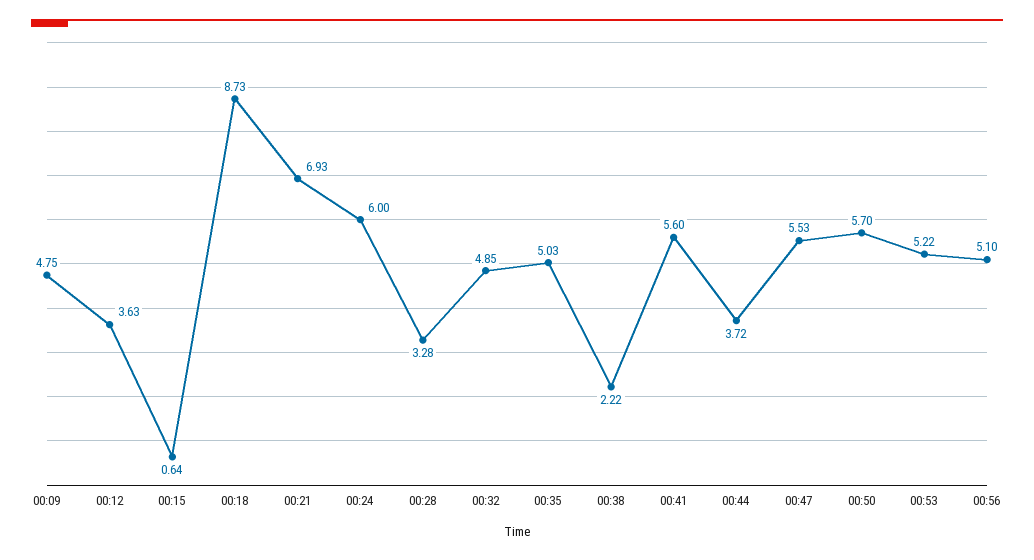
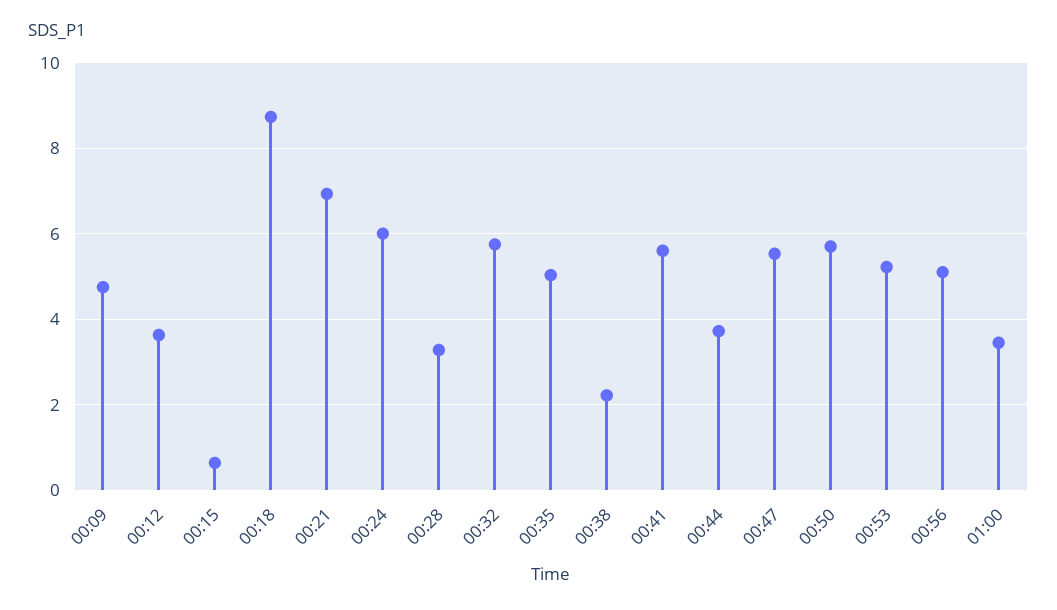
00:32: 4.85 -> 5.8
01:00: none -> 3.4

